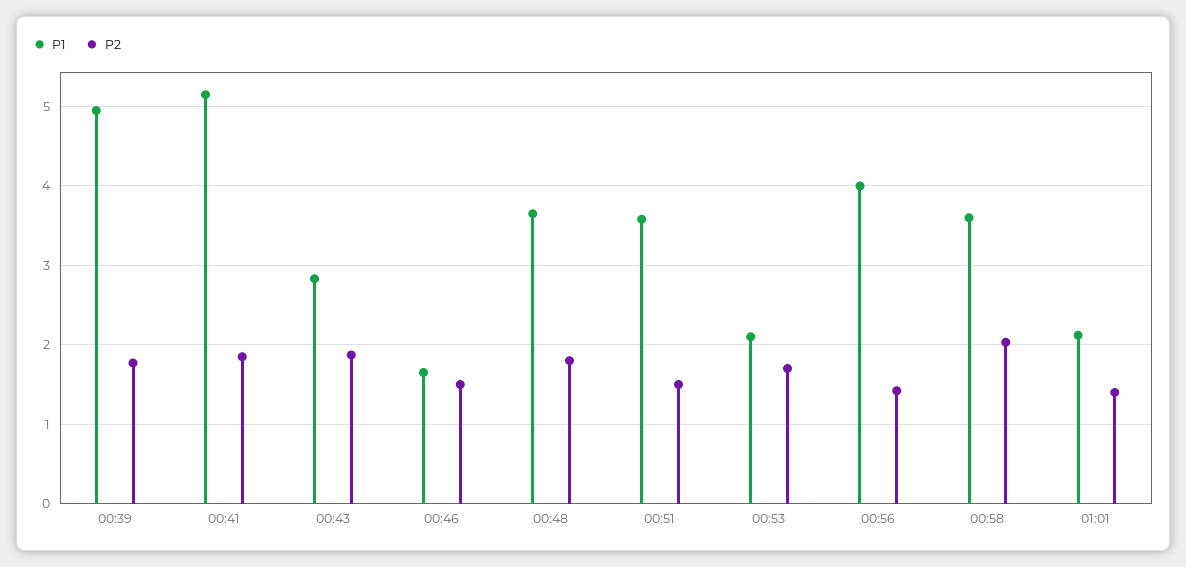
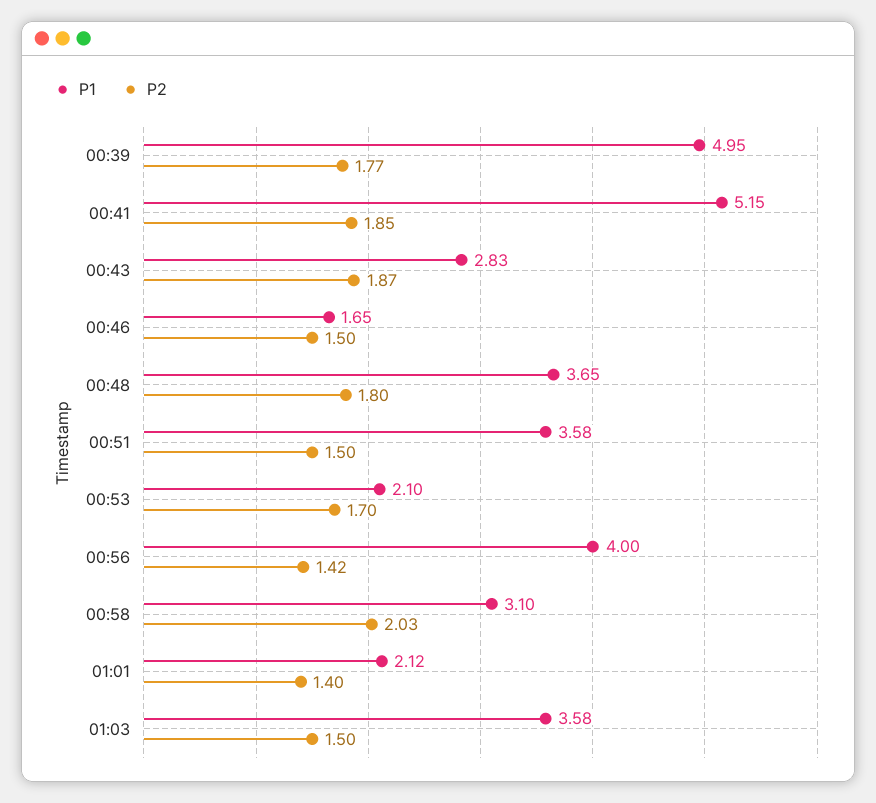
P1, 00:58: 3.6 -> 3.1
P1, 01:03: none -> 3.58
P2, 01:03: none -> 1.5

